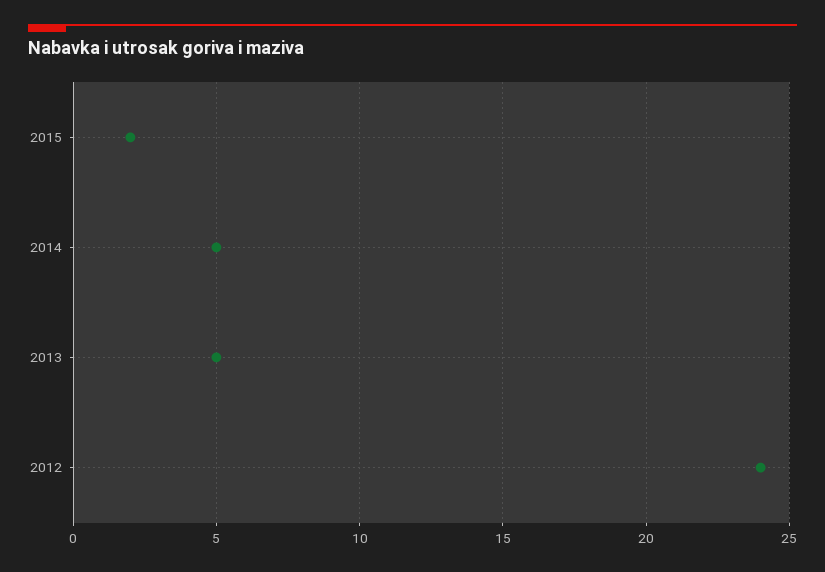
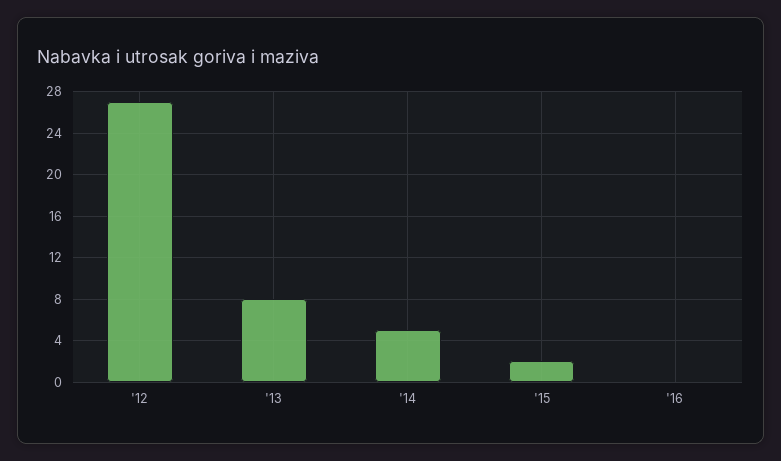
2013: 5 -> 8
2012: 24 -> 27
'16: none -> 0

